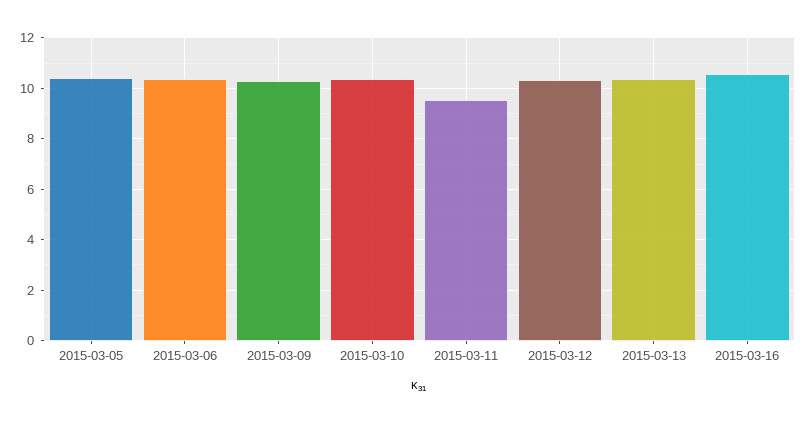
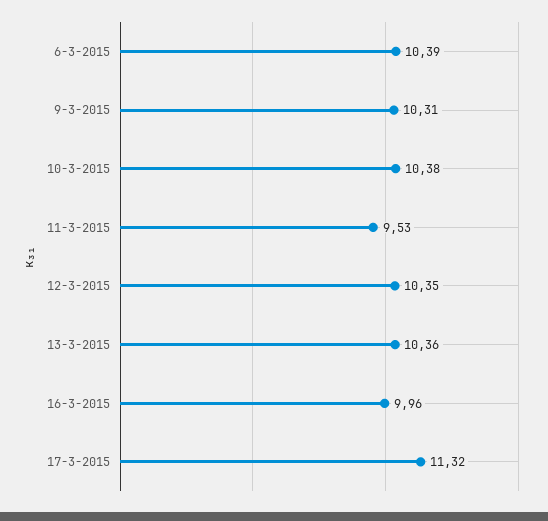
2015-03-05: 10.5 -> none
2015-03-16: 10.5 -> 9.96
17-3-2015: none -> 11.32

